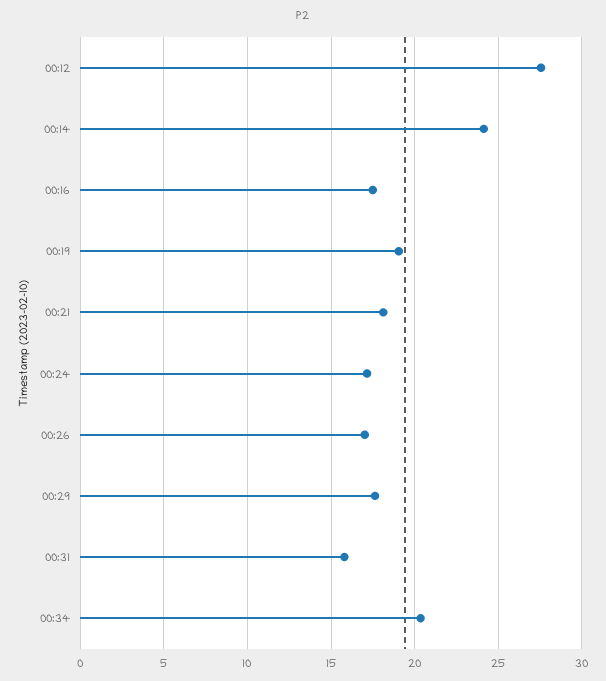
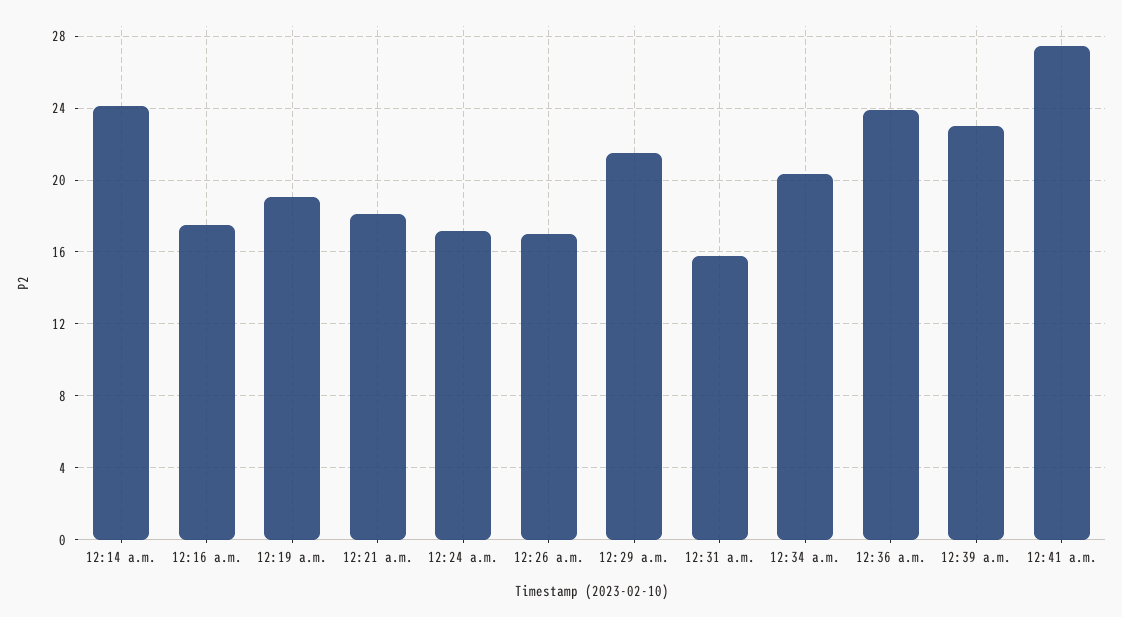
00:12: 27.5 -> none
00:29: 17.5 -> 21.5
12:36 a.m.: none -> 24
12:39 a.m.: none -> 23
12:41 a.m.: none -> 27.5

